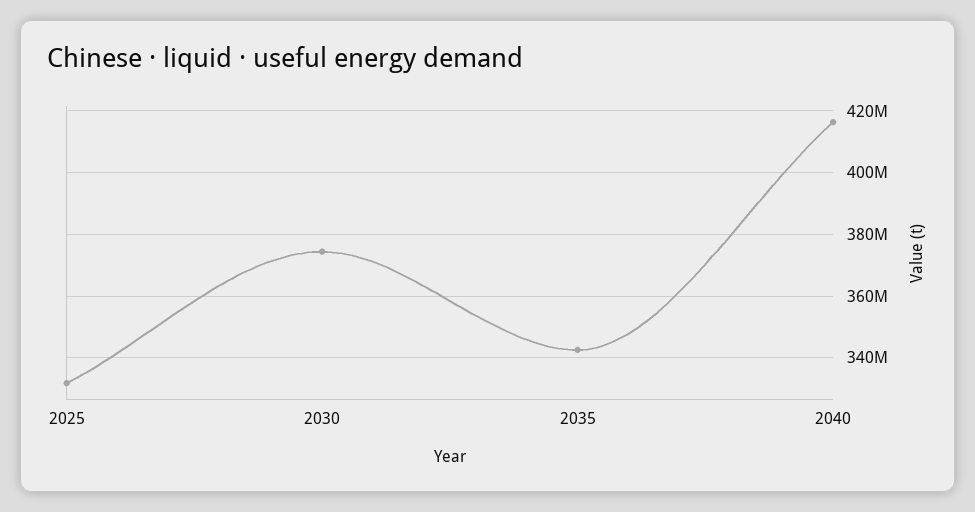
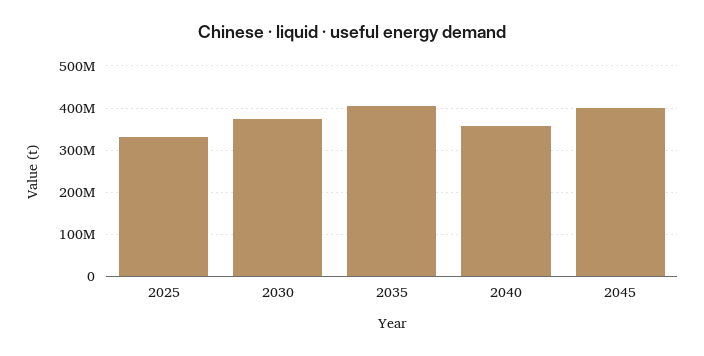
2035: 342000000 -> 400000000
2040: 416000000 -> 360000000
2045: none -> 400000000

